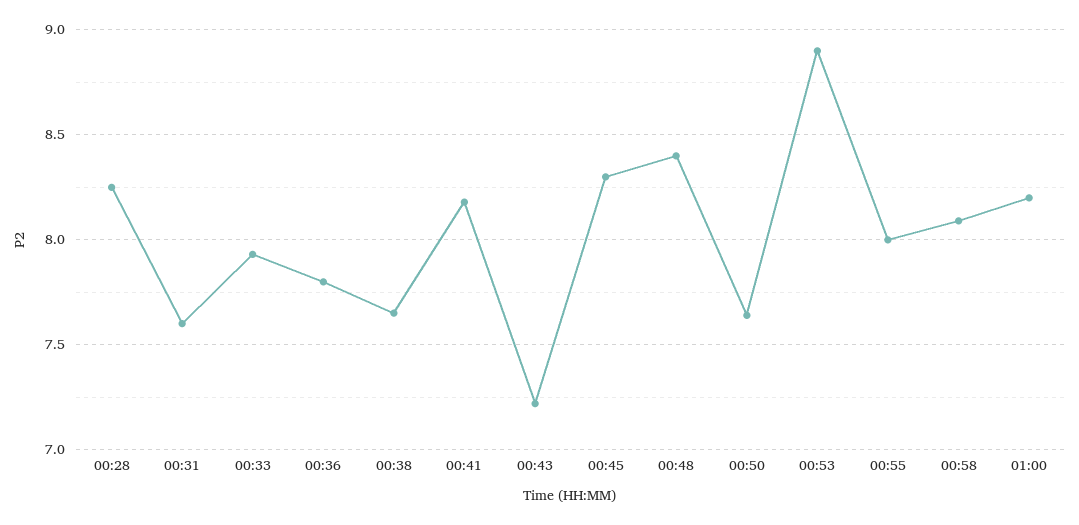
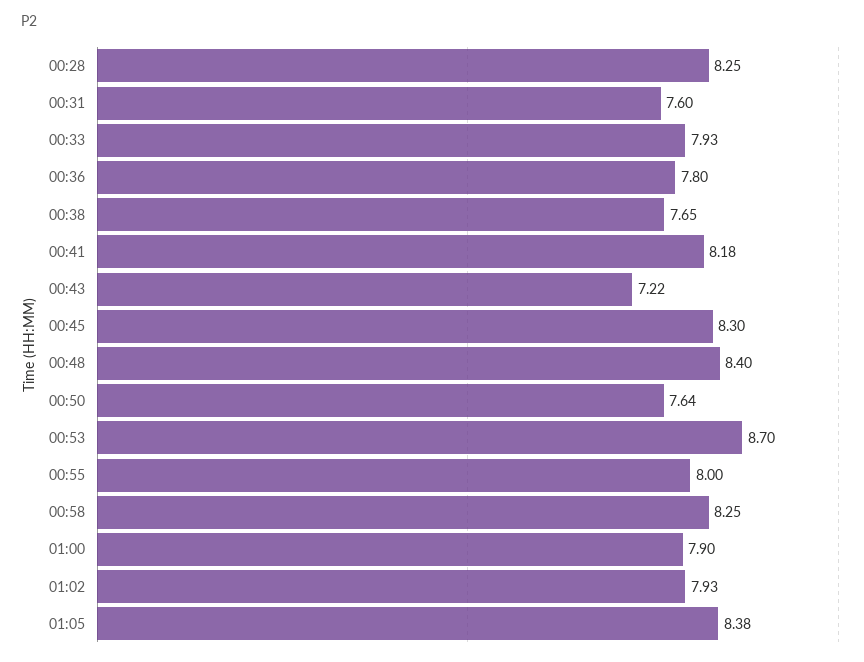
00:53: 8.9 -> 8.7
00:58: 8.1 -> 8.25
01:00: 8.2 -> 7.9
01:02: none -> 7.93
01:05: none -> 8.38

